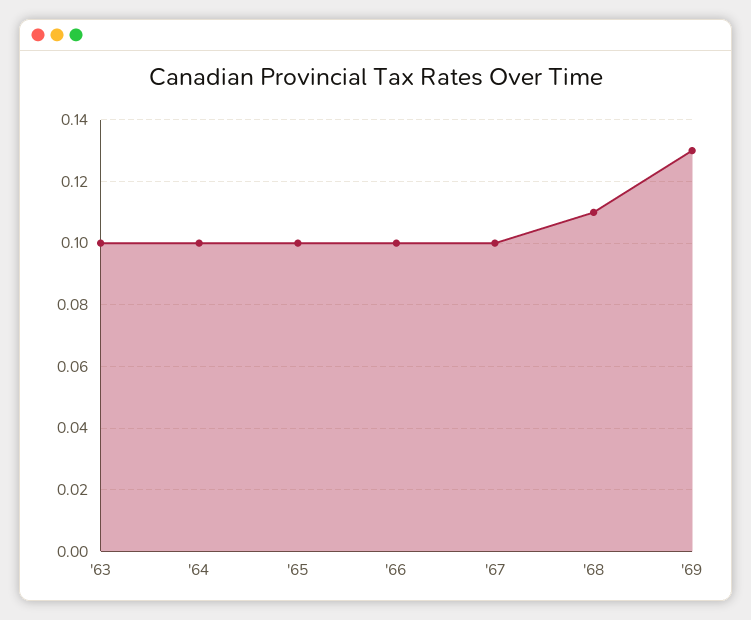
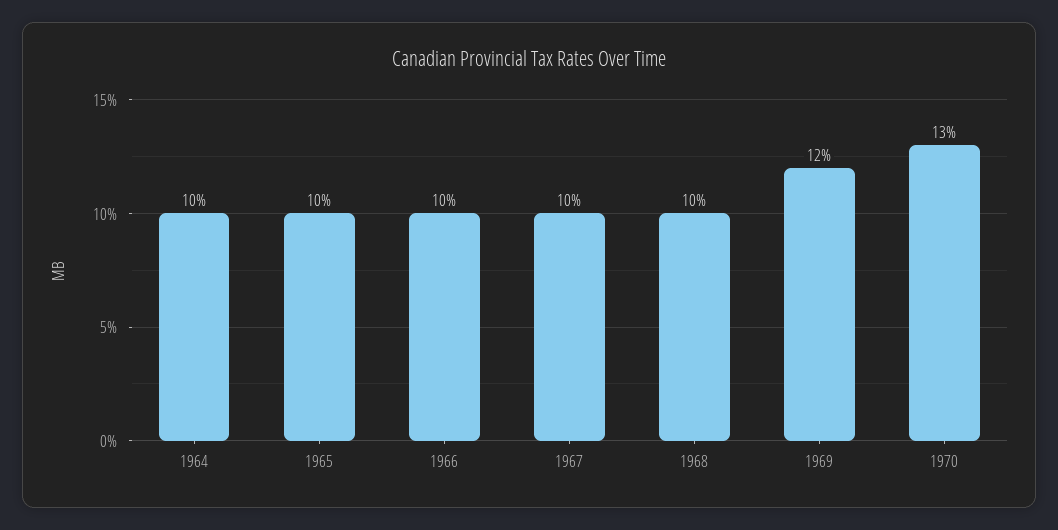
'63: 0.1 -> none
'68: 0.11 -> 0.1
'69: 0.13 -> 0.12
1970: none -> 0.13

